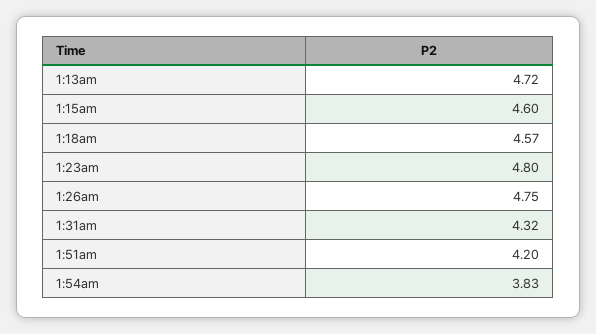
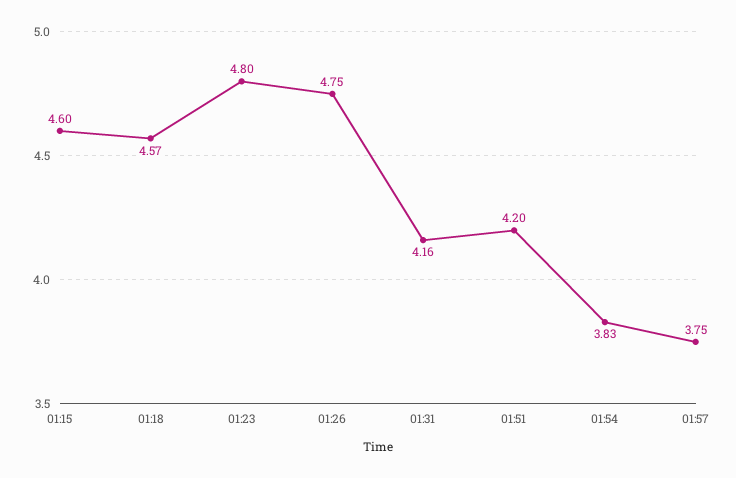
1:13am: 4.72 -> none
1:31am: 4.32 -> 4.16
01:57: none -> 3.75

